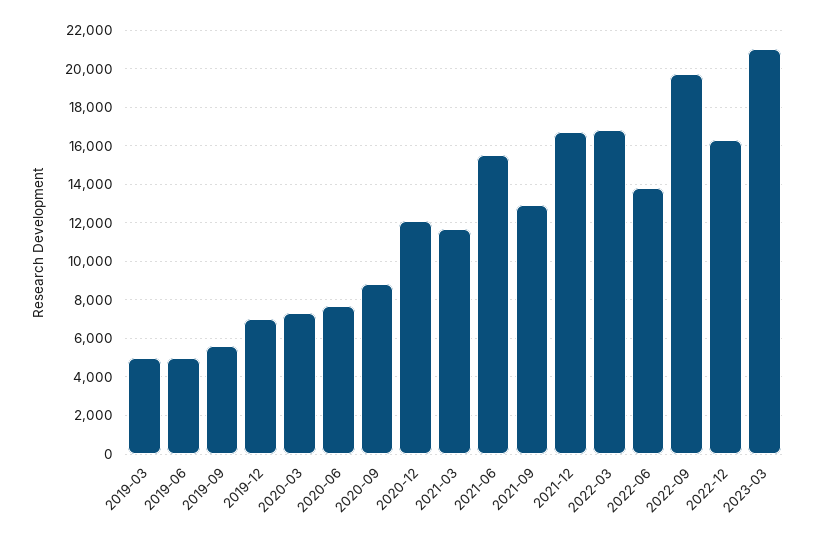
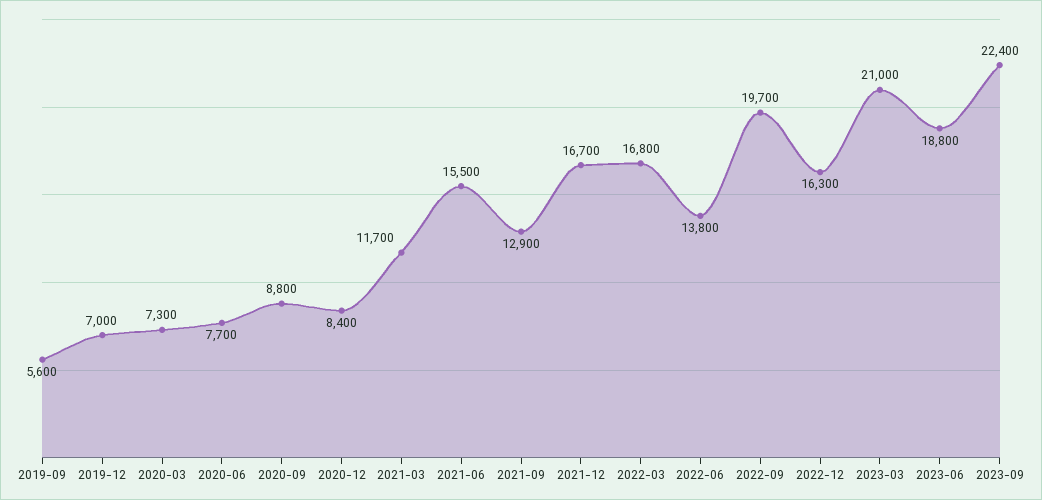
2019-03: 5000 -> none
2019-06: 5000 -> none
2020-12: 12000 -> 8400
2023-06: none -> 18800
2023-09: none -> 22400

